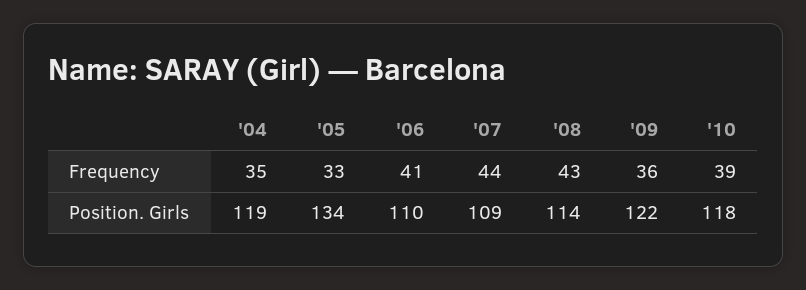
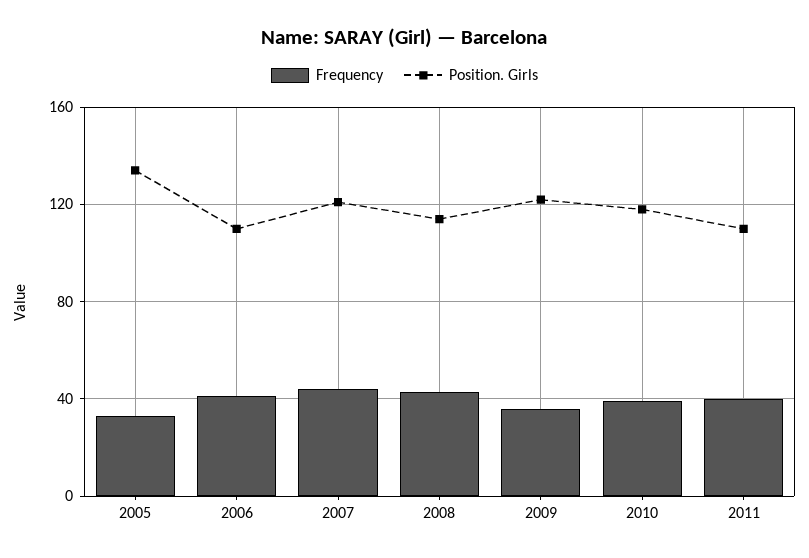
Frequency, '04: 35 -> none
Position. Girls, '04: 119 -> none
Position. Girls, '07: 109 -> 120
Frequency, 2011: none -> 40
Position. Girls, 2011: none -> 110

